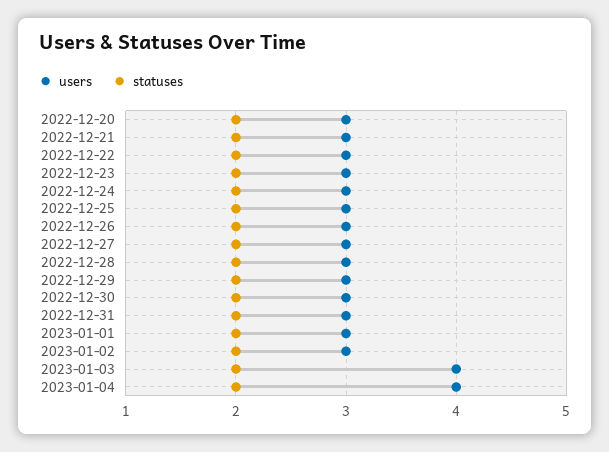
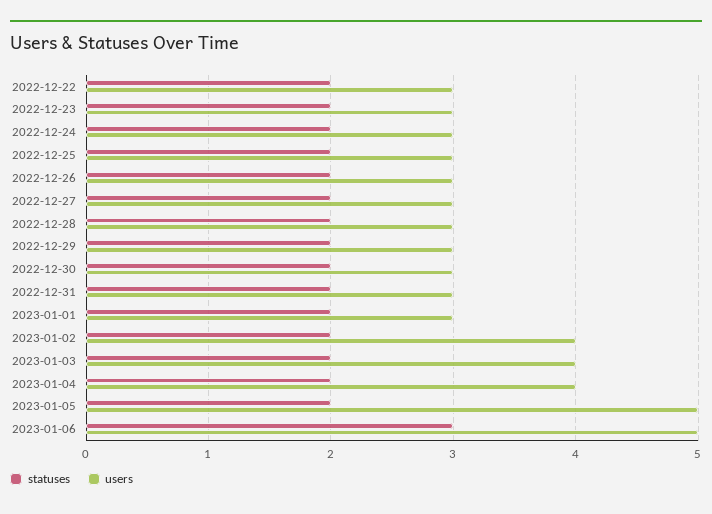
users, 2022-12-20: 3 -> none
statuses, 2022-12-20: 2 -> none
users, 2022-12-21: 3 -> none
statuses, 2022-12-21: 2 -> none
users, 2023-01-02: 3 -> 4
statuses, 2023-01-05: none -> 2
users, 2023-01-05: none -> 5
statuses, 2023-01-06: none -> 3
users, 2023-01-06: none -> 5

